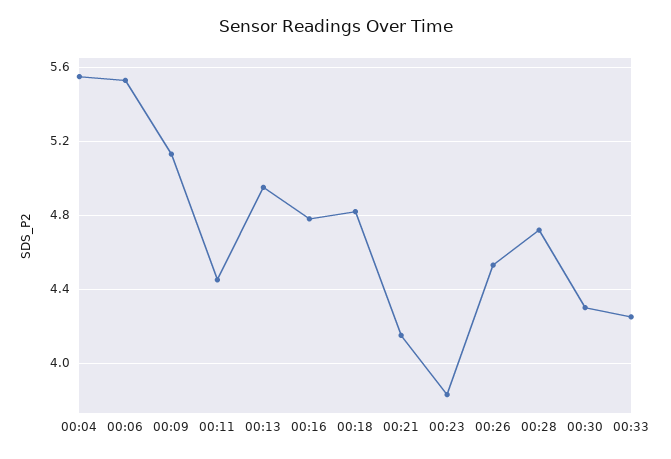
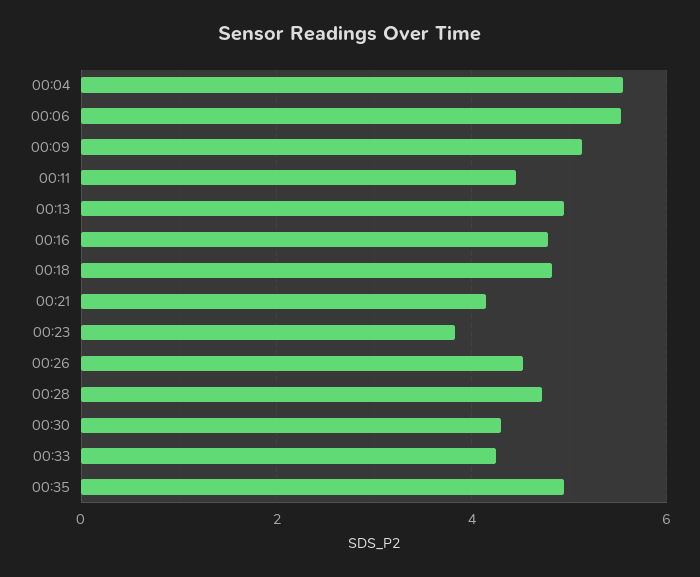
00:35: none -> 5

